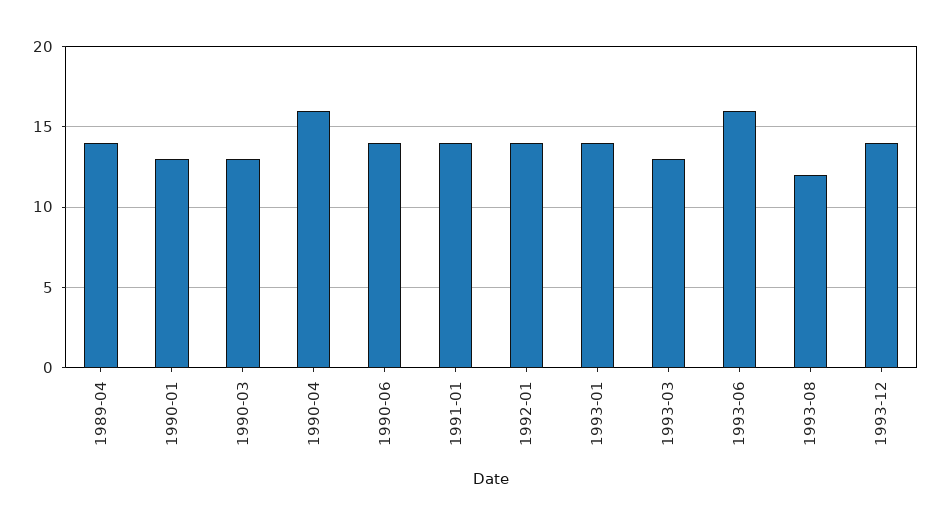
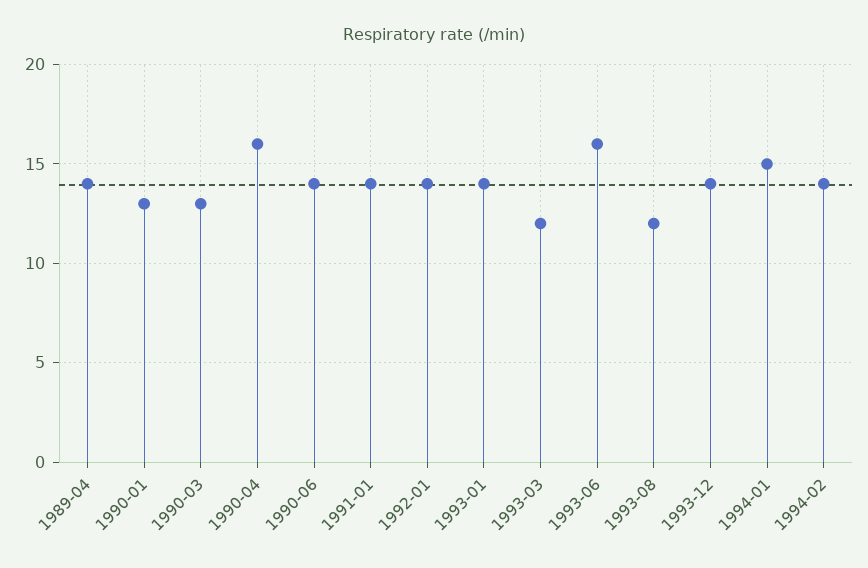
1993-03: 13 -> 12
1994-01: none -> 15
1994-02: none -> 14

